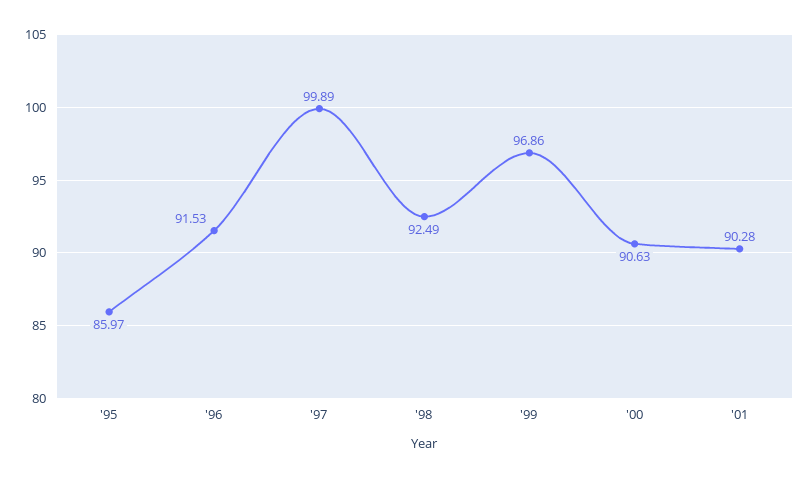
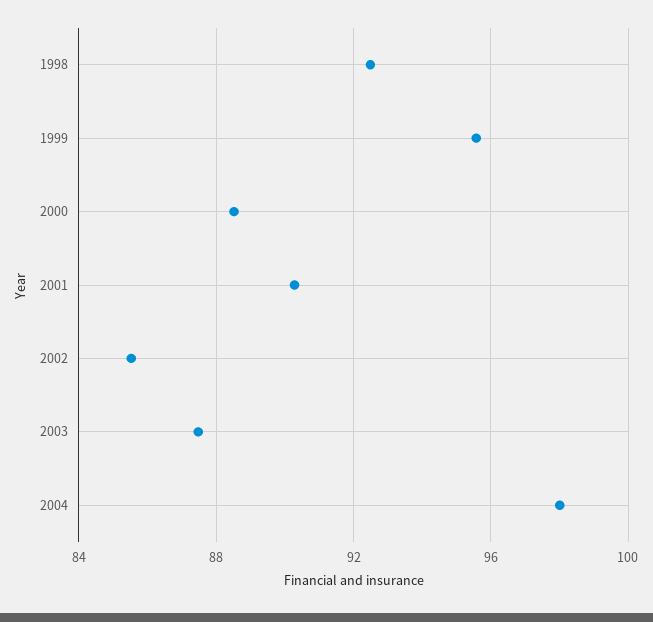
'95: 85.97 -> none
'96: 91.53 -> none
'97: 99.89 -> none
'99: 96.86 -> 95.5
'00: 90.63 -> 88.5
2002: none -> 85.5
2003: none -> 87.5
2004: none -> 98

